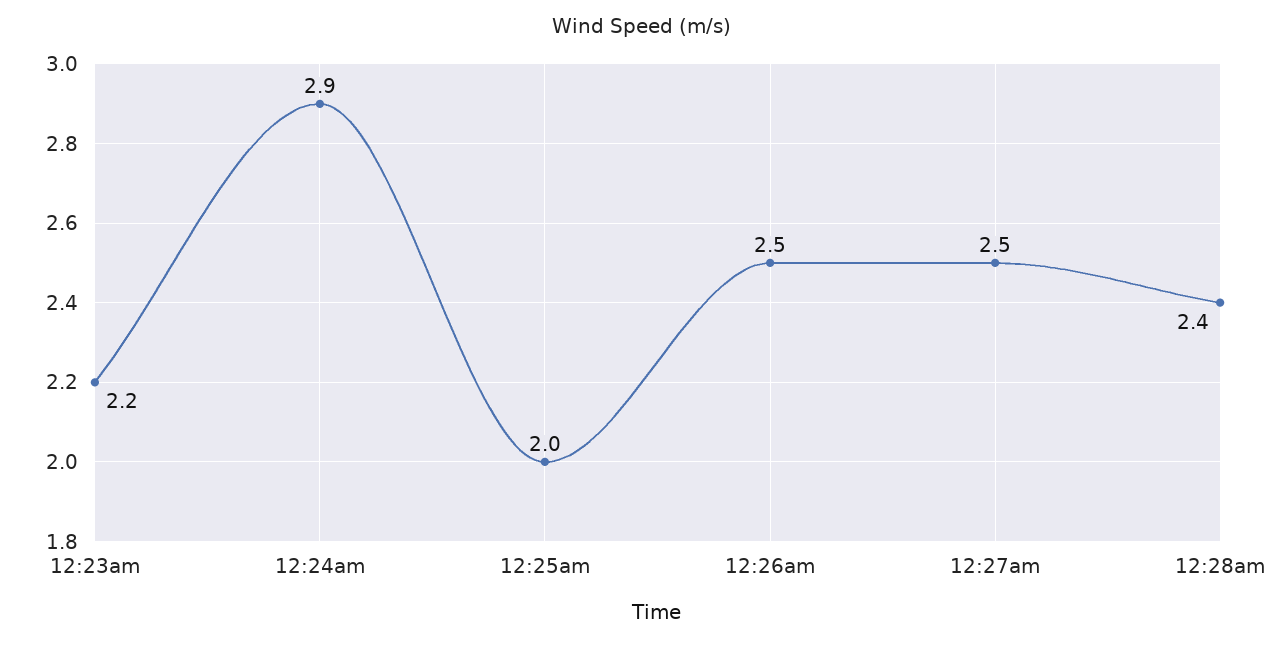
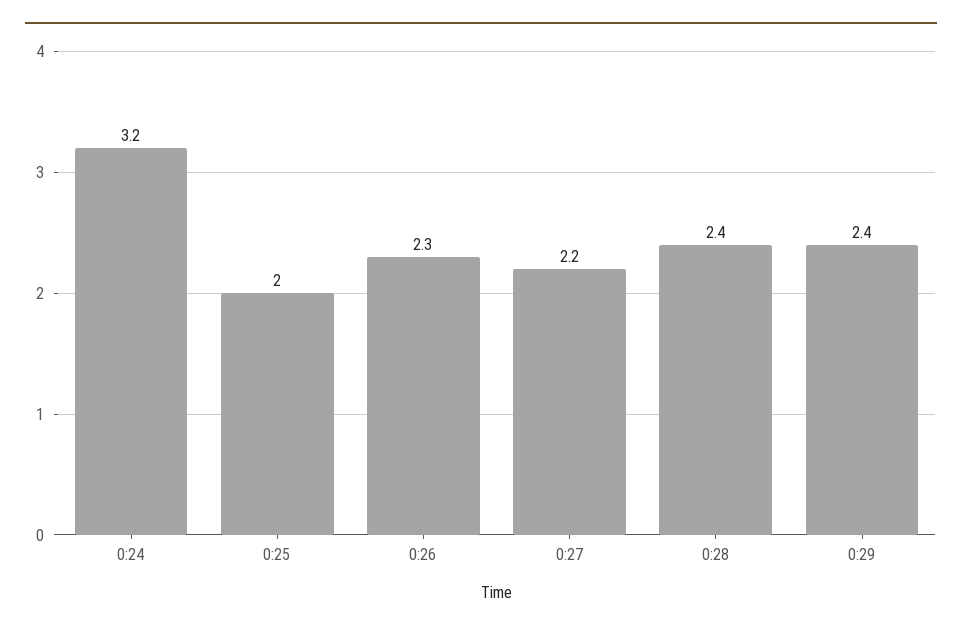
12:23am: 2.2 -> none
12:24am: 2.9 -> 3.2
12:26am: 2.5 -> 2.3
12:27am: 2.5 -> 2.2
0:29: none -> 2.4

